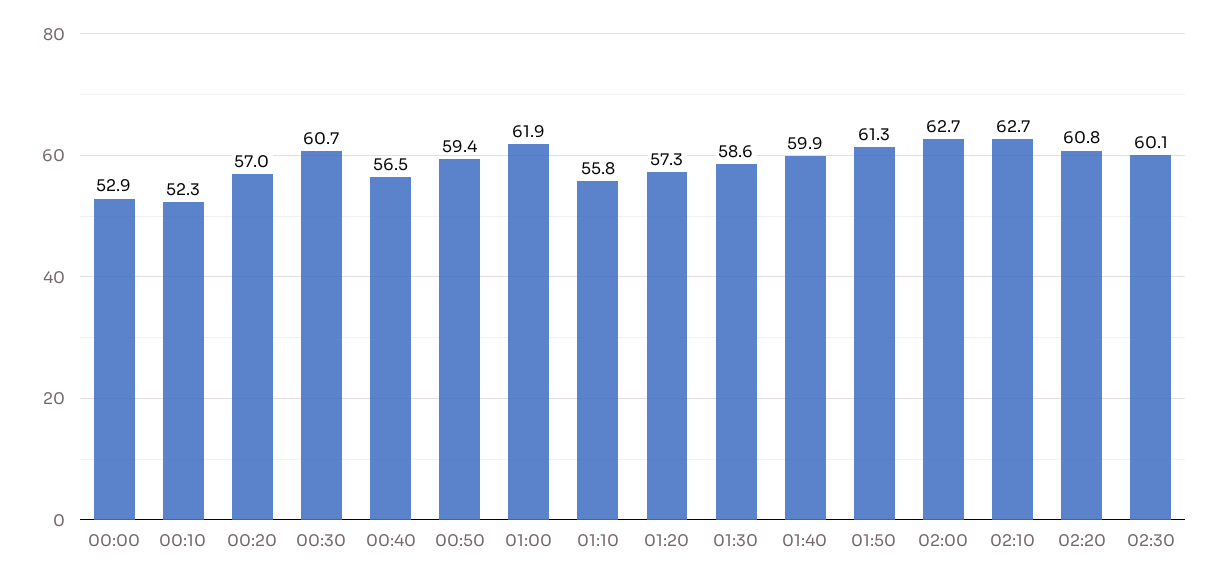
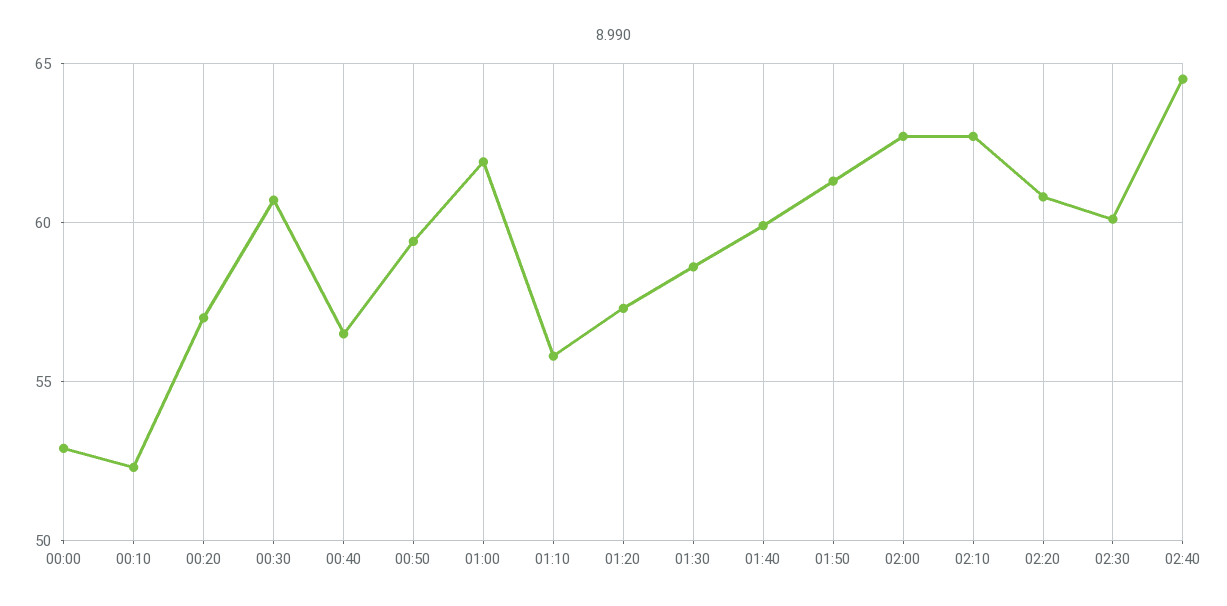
02:40: none -> 64.5

